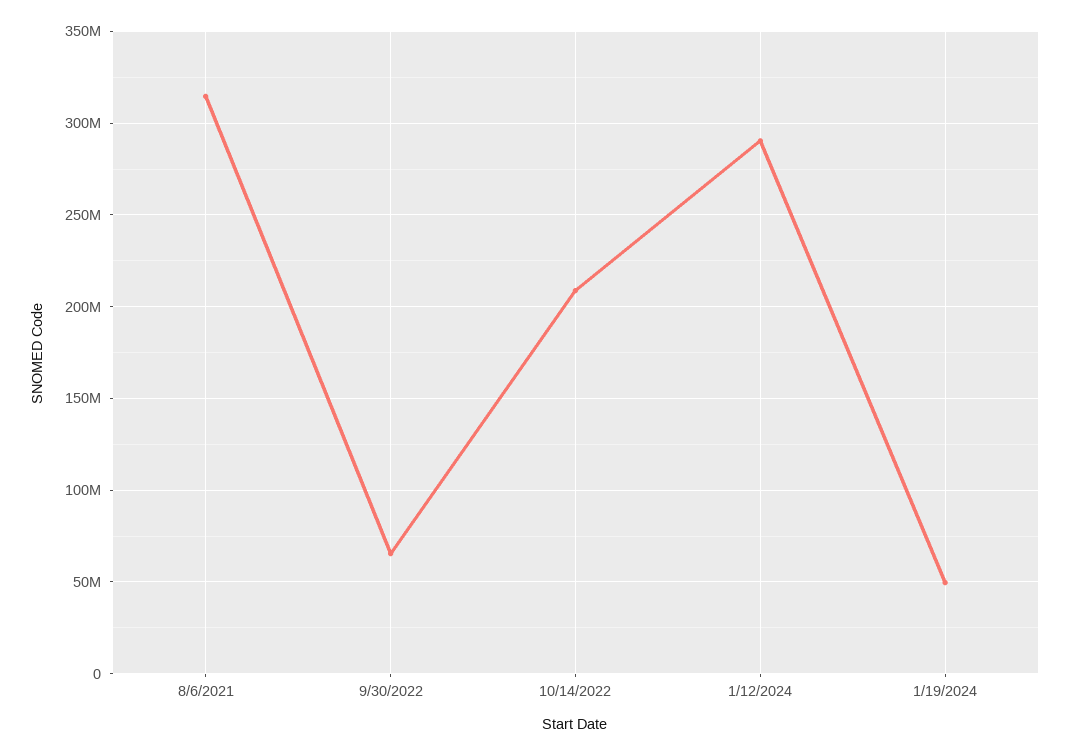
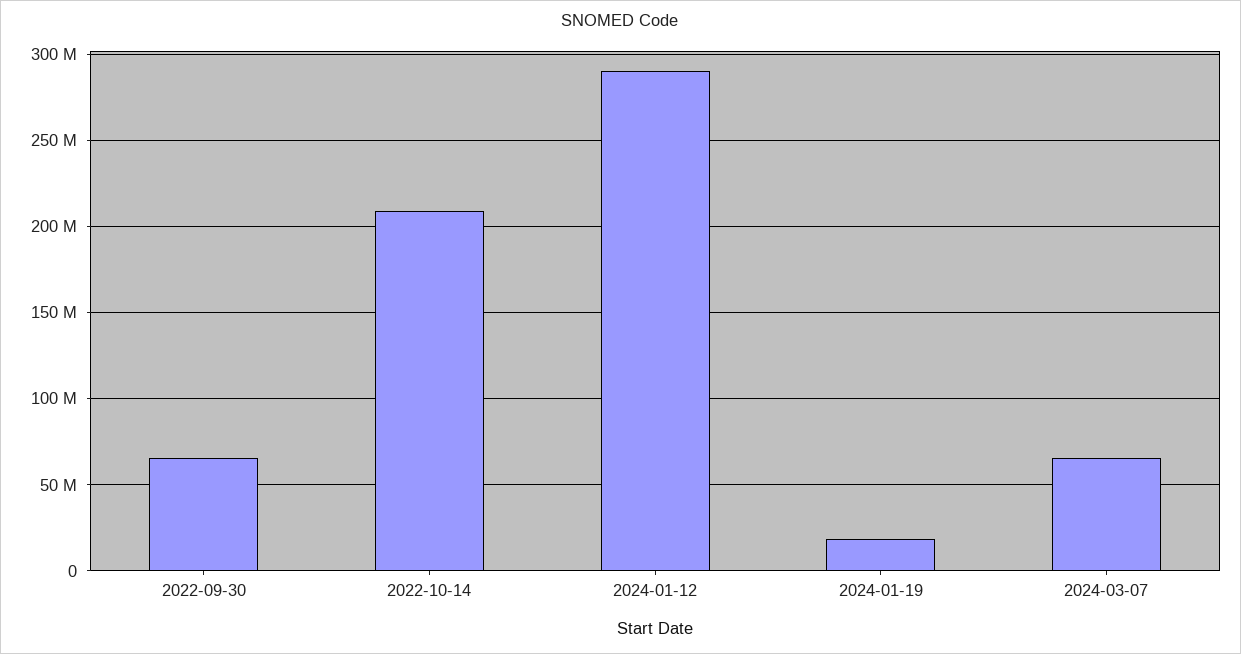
8/6/2021: 315000000 -> none
1/19/2024: 50000000 -> 20000000
2024-03-07: none -> 65000000

